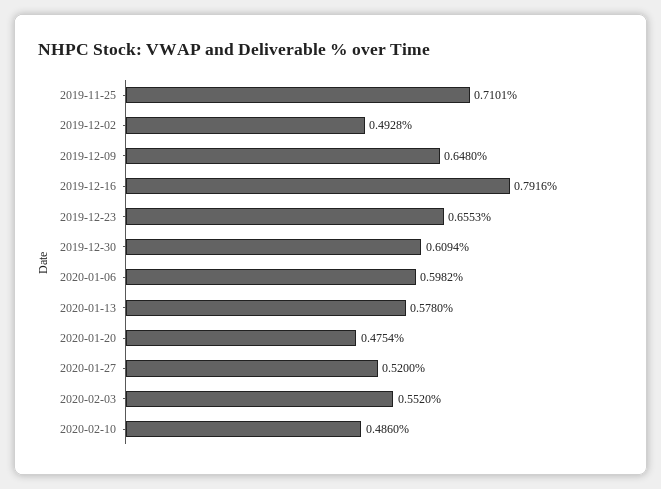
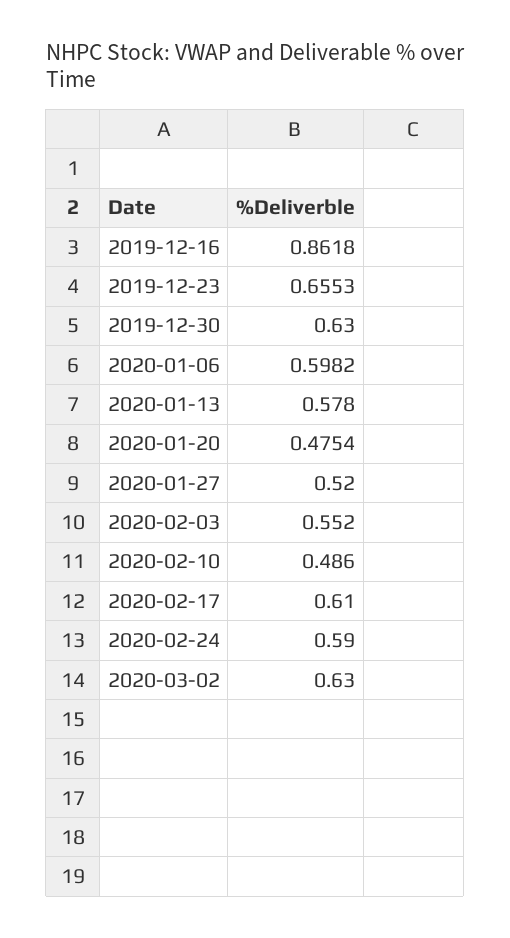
2019-11-25: 0.7101 -> none
2019-12-02: 0.4928 -> none
2019-12-09: 0.648 -> none
2019-12-16: 0.7916 -> 0.8618
2019-12-30: 0.6094 -> 0.63
2020-02-17: none -> 0.61
2020-02-24: none -> 0.59
2020-03-02: none -> 0.63

